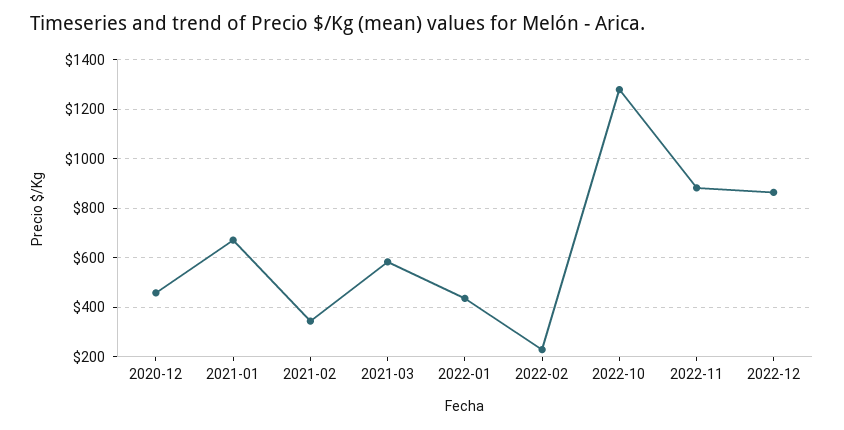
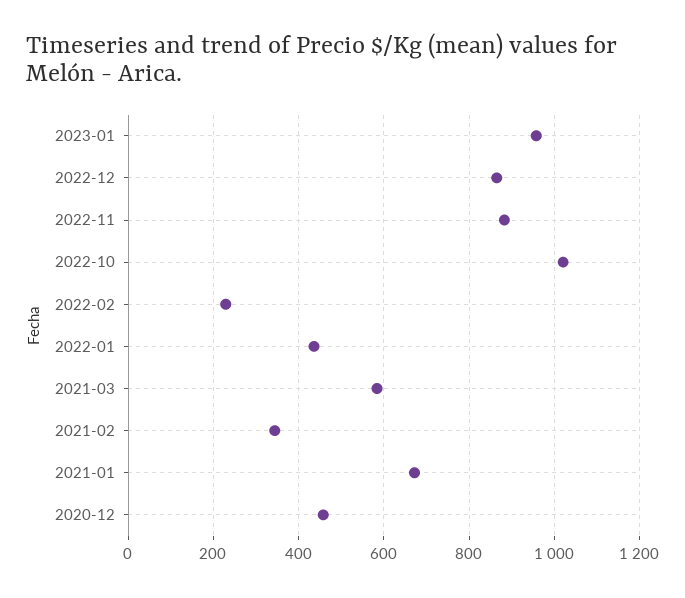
2022-10: 1275 -> 1020
2023-01: none -> 960

